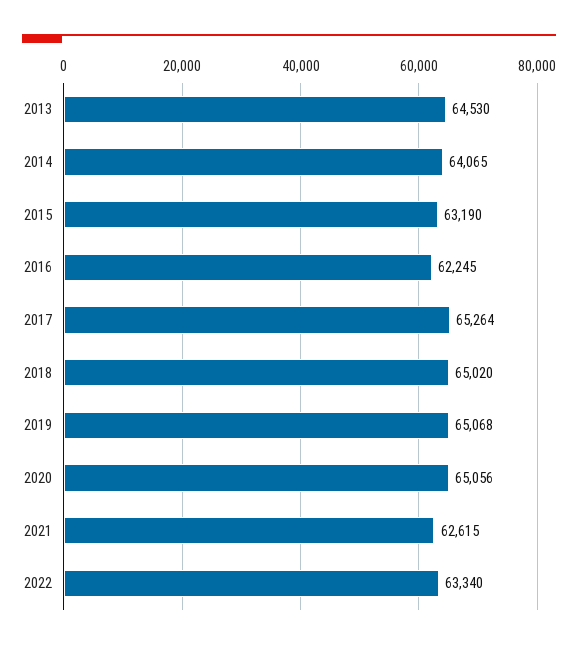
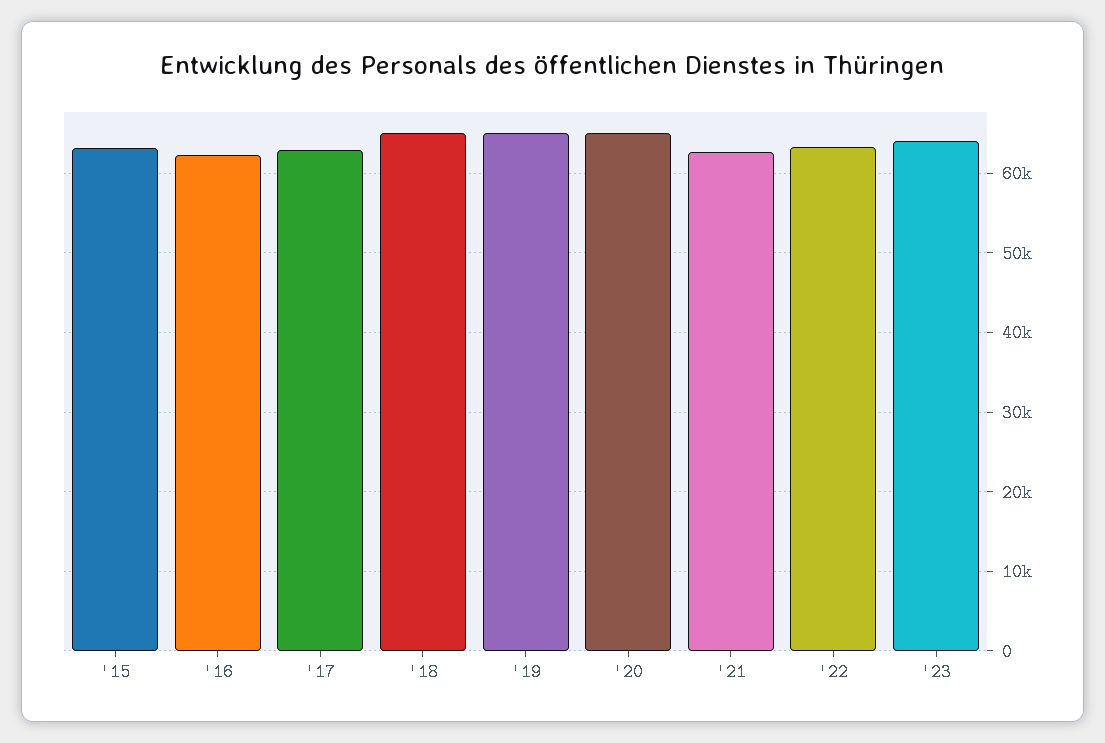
2013: 64530 -> none
2014: 64065 -> none
2017: 65264 -> 63000
'23: none -> 64000

